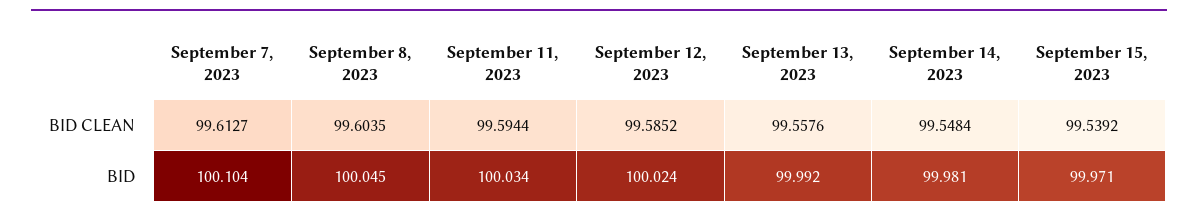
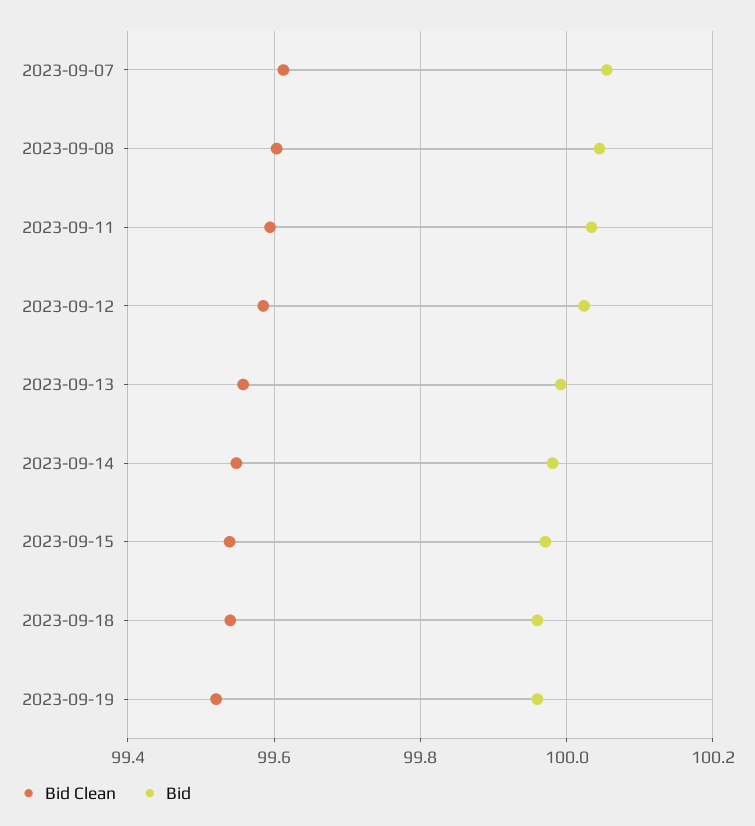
BID, September 7, 2023: 100.104 -> 100.06
BID CLEAN, 2023-09-18: none -> 99.54
BID, 2023-09-18: none -> 99.96
BID CLEAN, 2023-09-19: none -> 99.52
BID, 2023-09-19: none -> 99.96

